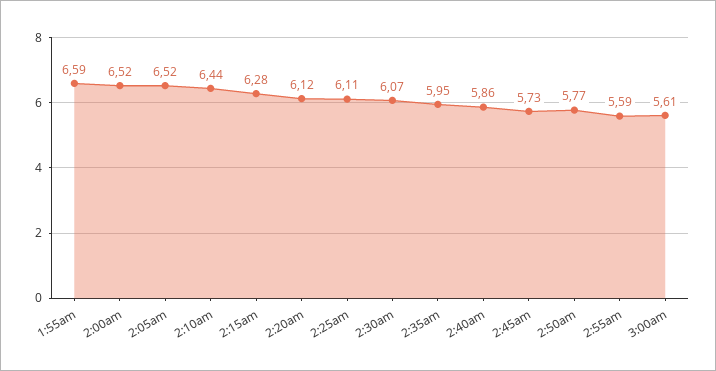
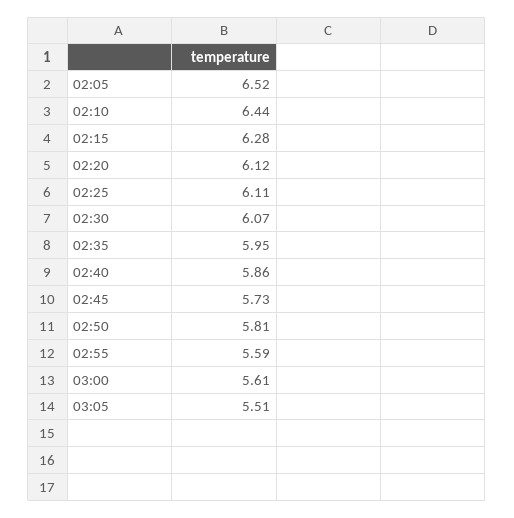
1:55am: 6.59 -> none
2:00am: 6.52 -> none
2:50am: 5.77 -> 5.81
03:05: none -> 5.51

